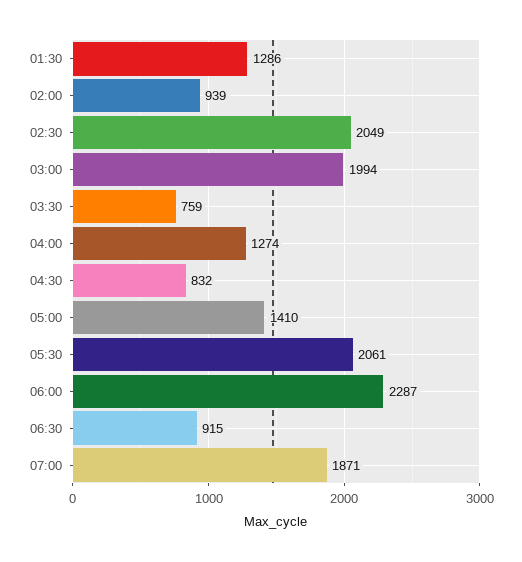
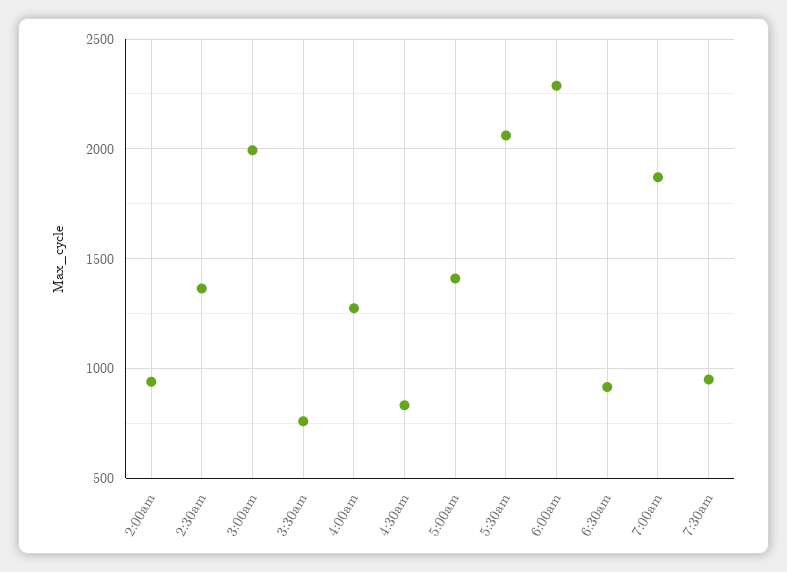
01:30: 1286 -> none
02:30: 2049 -> 1350
7:30am: none -> 950

